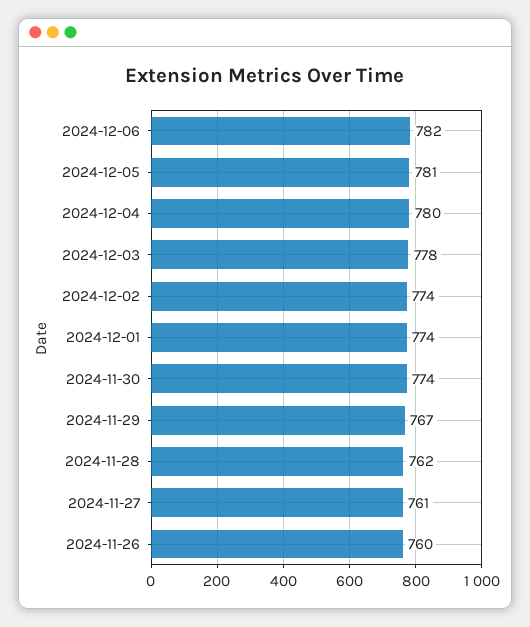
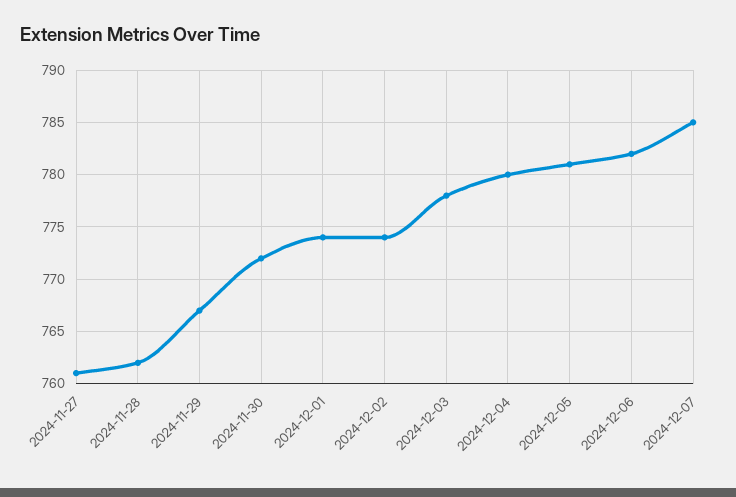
2024-11-30: 774 -> 772
2024-11-26: 760 -> none
2024-12-07: none -> 785

